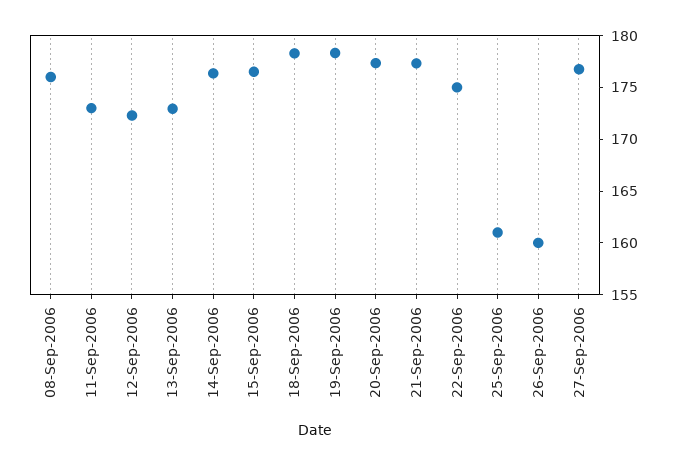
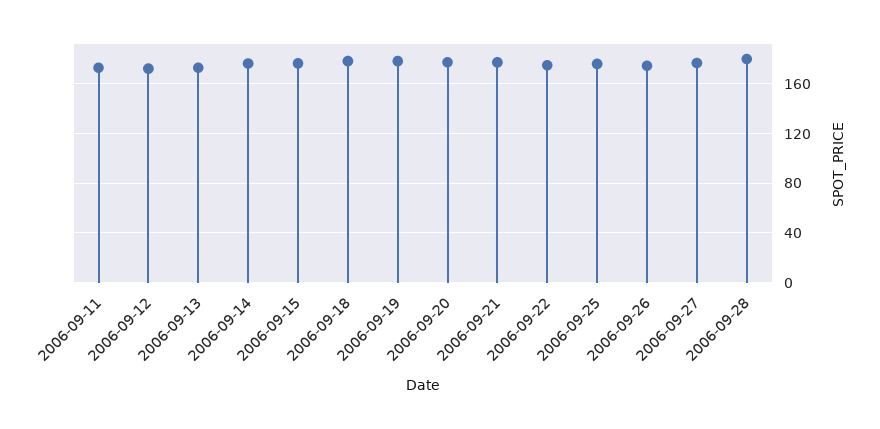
08-Sep-2006: 176 -> none
25-Sep-2006: 161 -> 175
26-Sep-2006: 160 -> 175
2006-09-28: none -> 180

